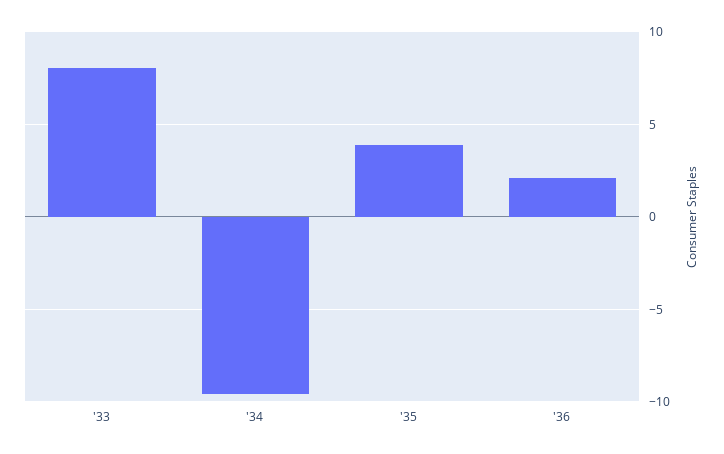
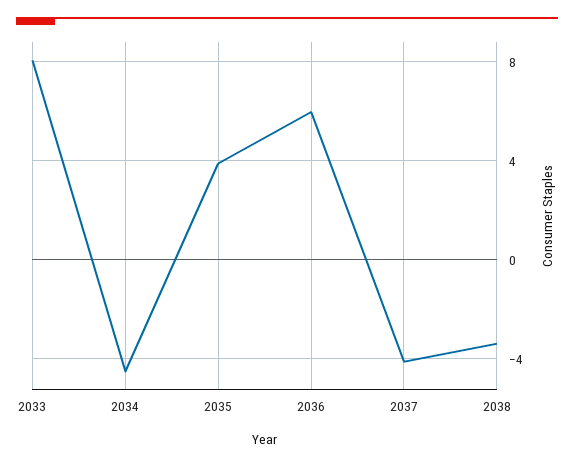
'34: -9.5 -> -4.5
'36: 2 -> 6
2037: none -> -4
2038: none -> -3.5

